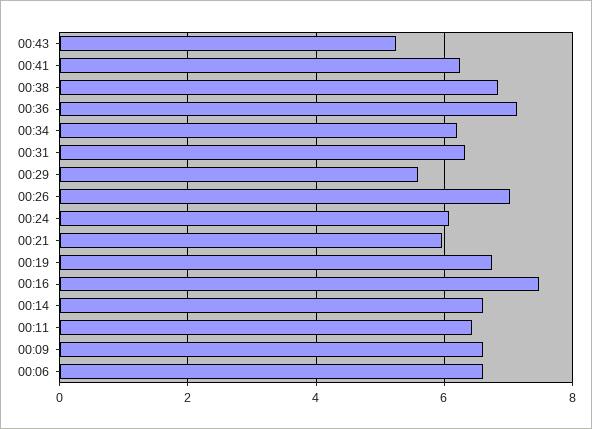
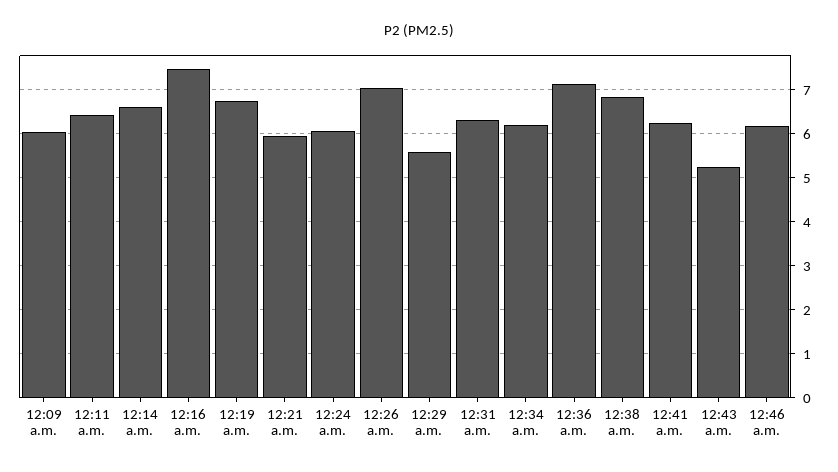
00:09: 6.6 -> 6
00:06: 6.6 -> none
12:46 a.m.: none -> 6.2

